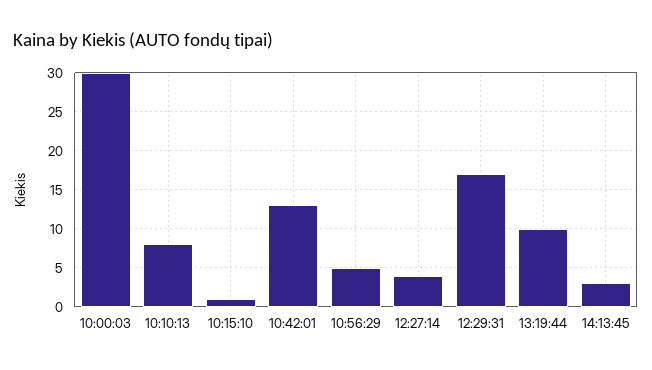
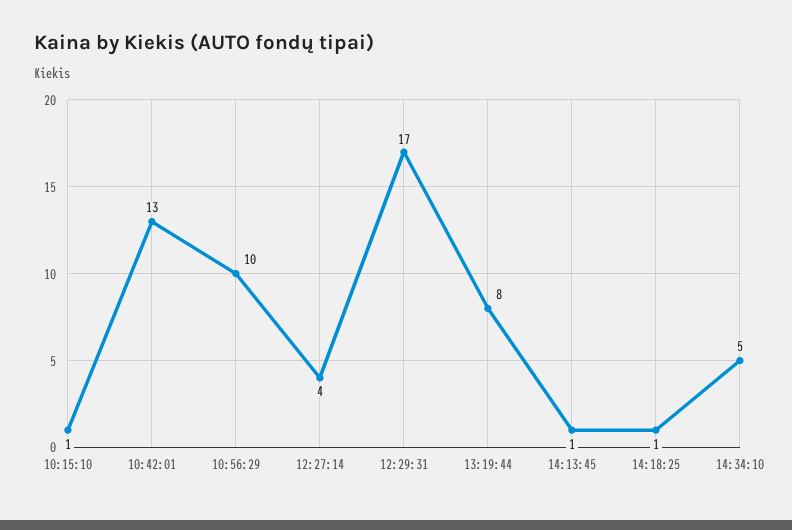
10:00:03: 30 -> none
10:10:13: 8 -> none
10:56:29: 5 -> 10
13:19:44: 10 -> 8
14:13:45: 3 -> 1
14:18:25: none -> 1
14:34:10: none -> 5

